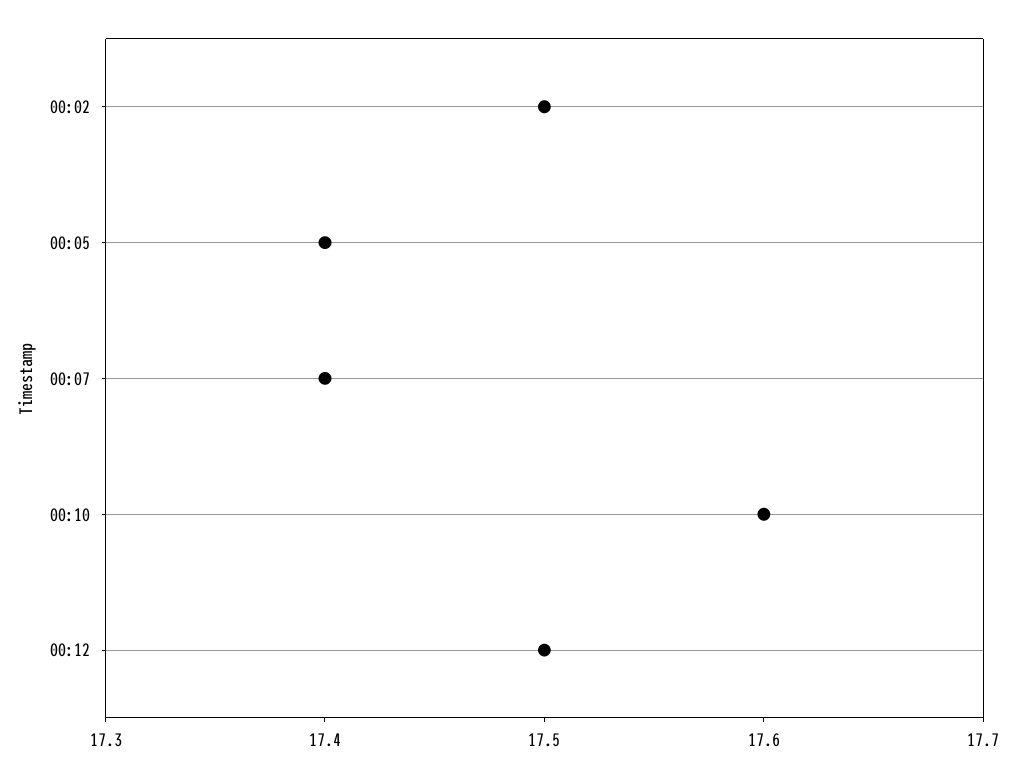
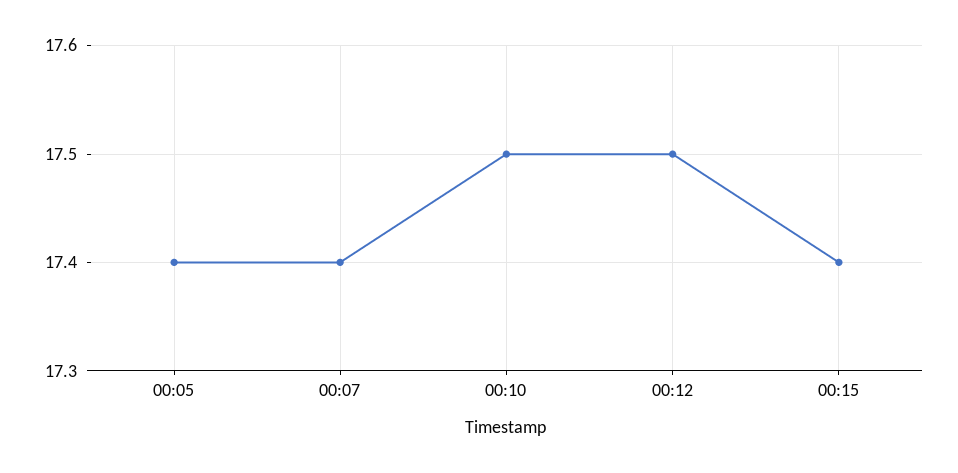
00:02: 17.5 -> none
00:10: 17.6 -> 17.5
00:15: none -> 17.4

